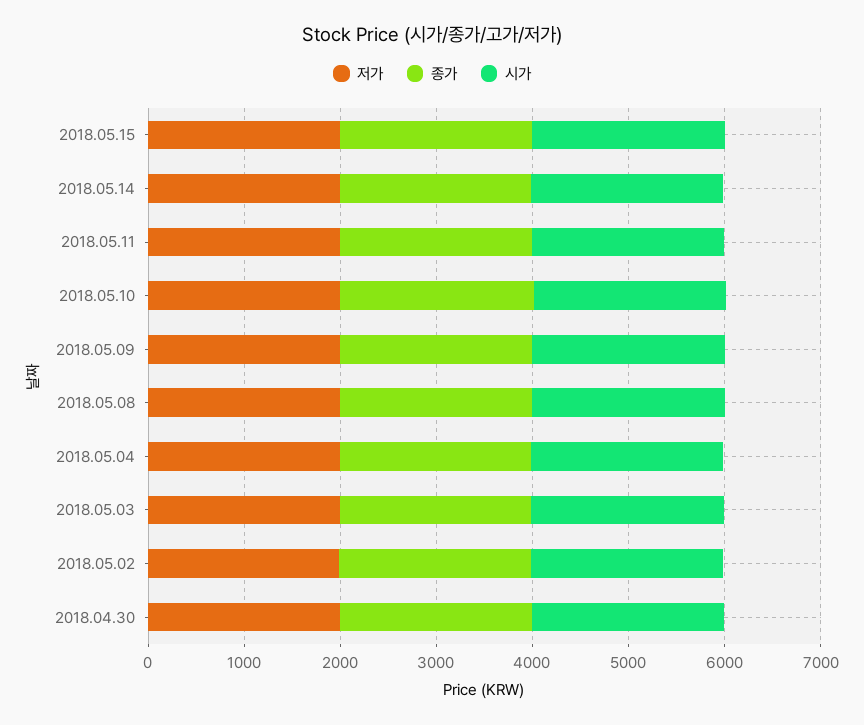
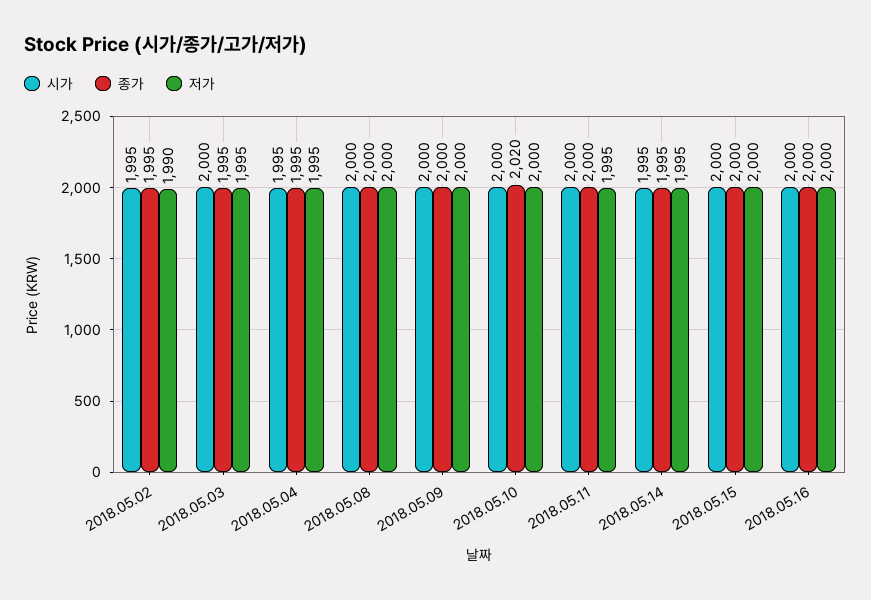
저가, 2018.04.30: 2000 -> none
종가, 2018.04.30: 2000 -> none
시가, 2018.04.30: 2000 -> none
시가, 2018.05.16: none -> 2000
종가, 2018.05.16: none -> 2000
저가, 2018.05.16: none -> 2000

